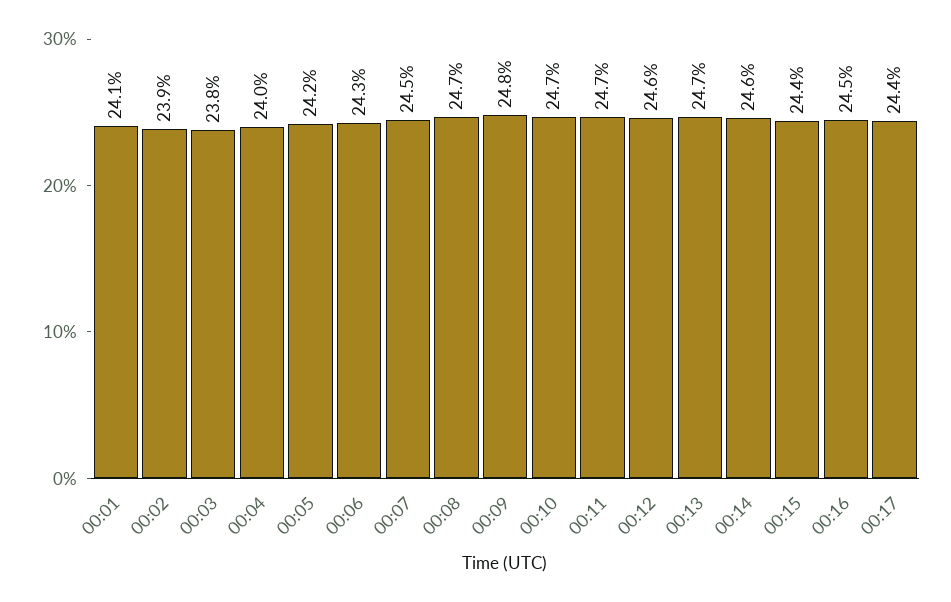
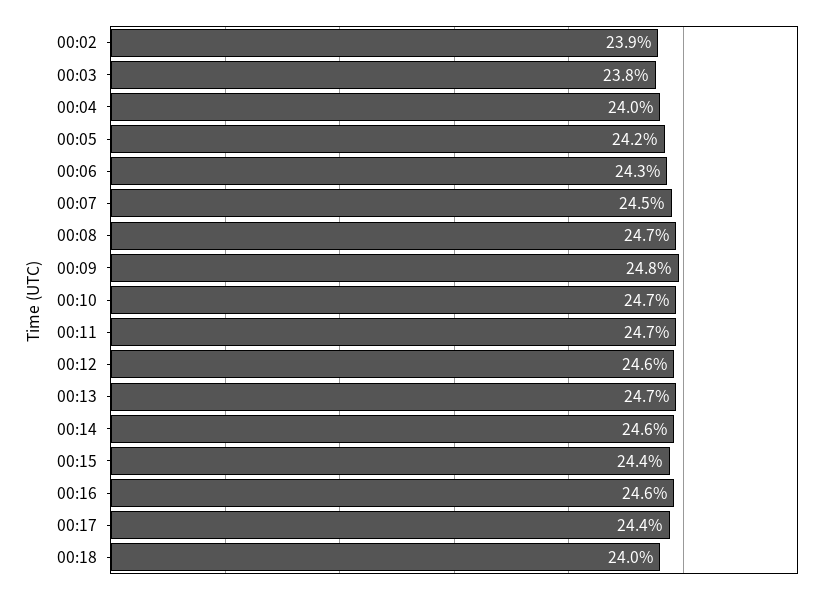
00:01: 24.1 -> none
00:16: 24.5 -> 24.6
00:18: none -> 24

